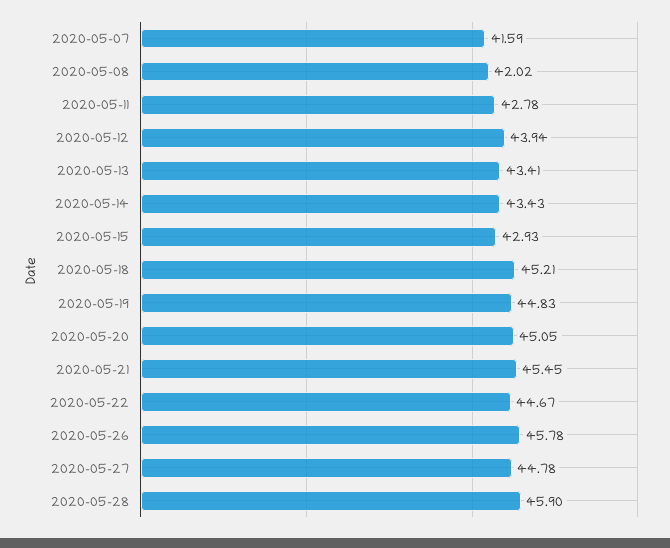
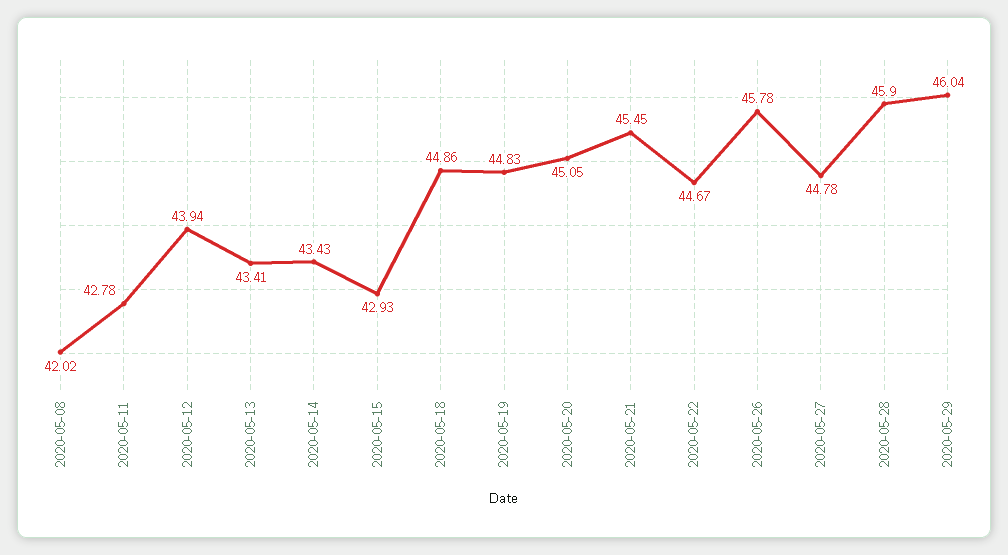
2020-05-07: 41.59 -> none
2020-05-18: 45.21 -> 44.86
2020-05-29: none -> 46.04

